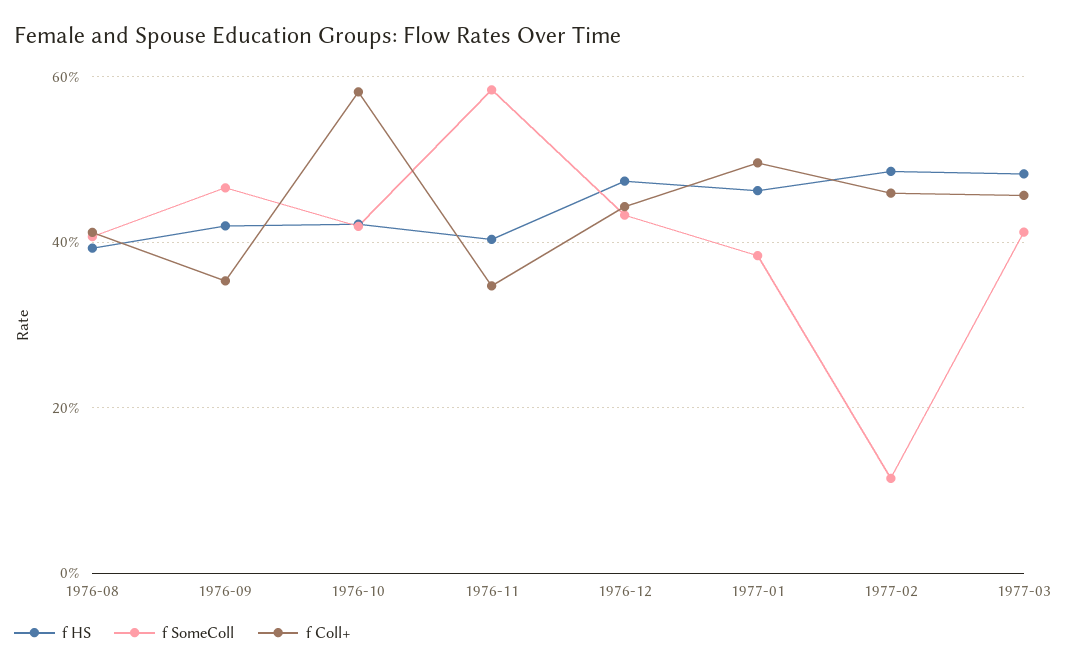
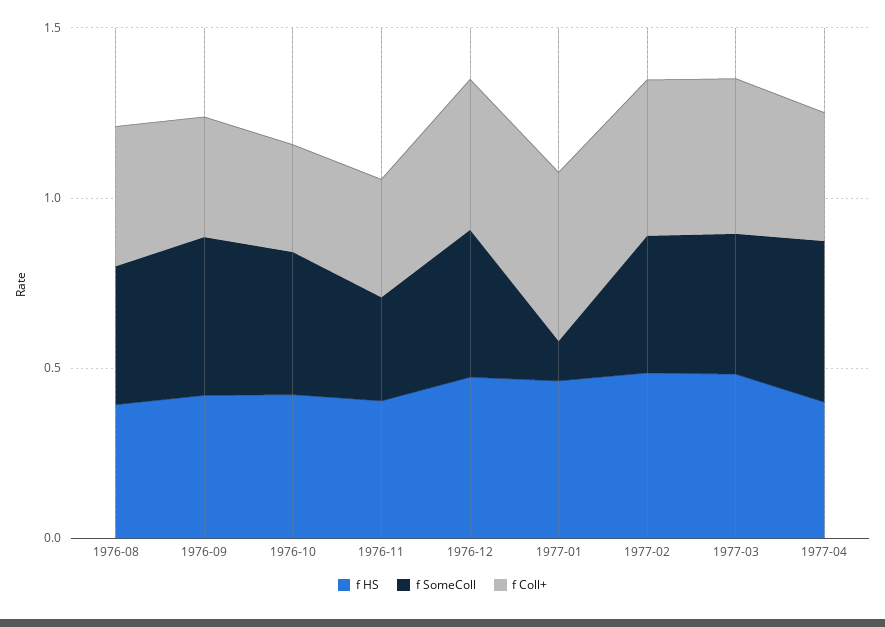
f Coll+, 1976-10: 0.58 -> 0.3
f SomeColl, 1976-11: 0.58 -> 0.3
f SomeColl, 1977-01: 0.38 -> 0.1
f SomeColl, 1977-02: 0.12 -> 0.4
f HS, 1977-04: none -> 0.4
f SomeColl, 1977-04: none -> 0.5
f Coll+, 1977-04: none -> 0.4

